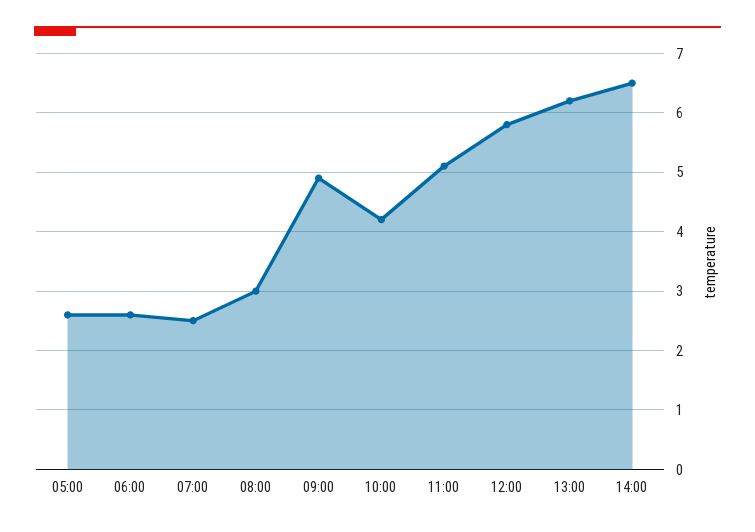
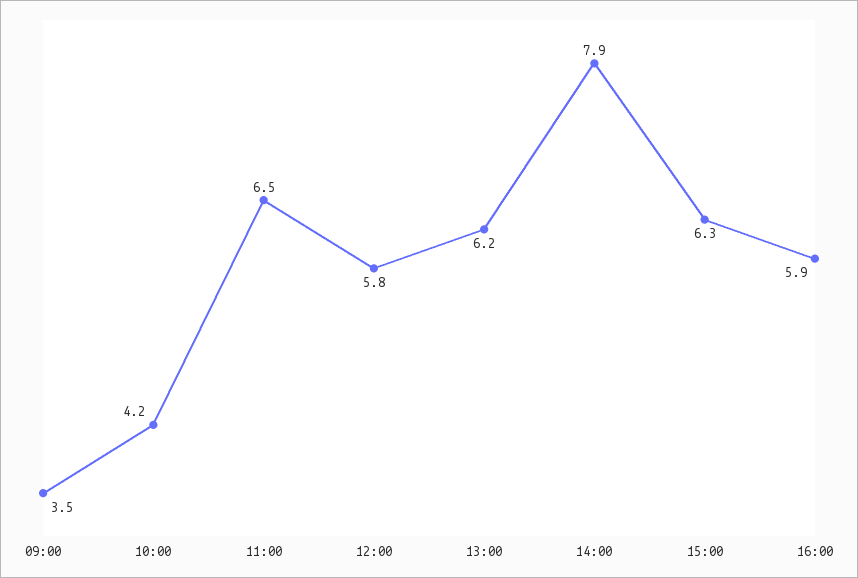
05:00: 2.5 -> none
06:00: 2.5 -> none
07:00: 2.5 -> none
08:00: 3 -> none
09:00: 5 -> 3.5
11:00: 5 -> 6.5
14:00: 6.5 -> 7.9
15:00: none -> 6.3
16:00: none -> 5.9

